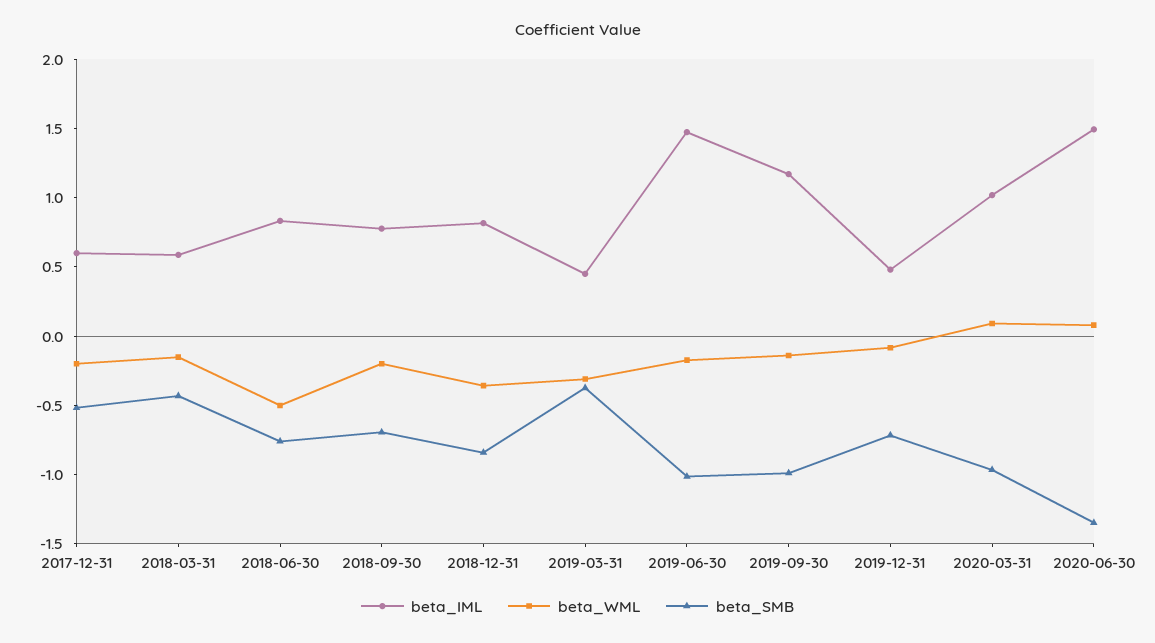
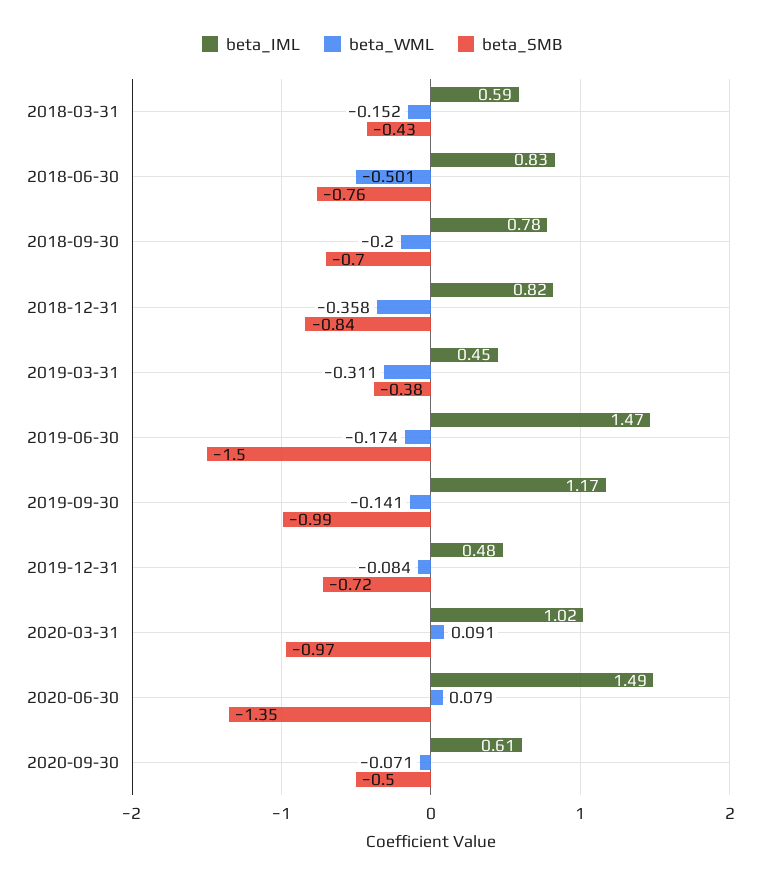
beta_IML, 2017-12-31: 0.6 -> none
beta_WML, 2017-12-31: -0.2 -> none
beta_SMB, 2017-12-31: -0.5 -> none
beta_SMB, 2019-06-30: -1 -> -1.5
beta_IML, 2020-09-30: none -> 0.61
beta_WML, 2020-09-30: none -> -0.071
beta_SMB, 2020-09-30: none -> -0.5

